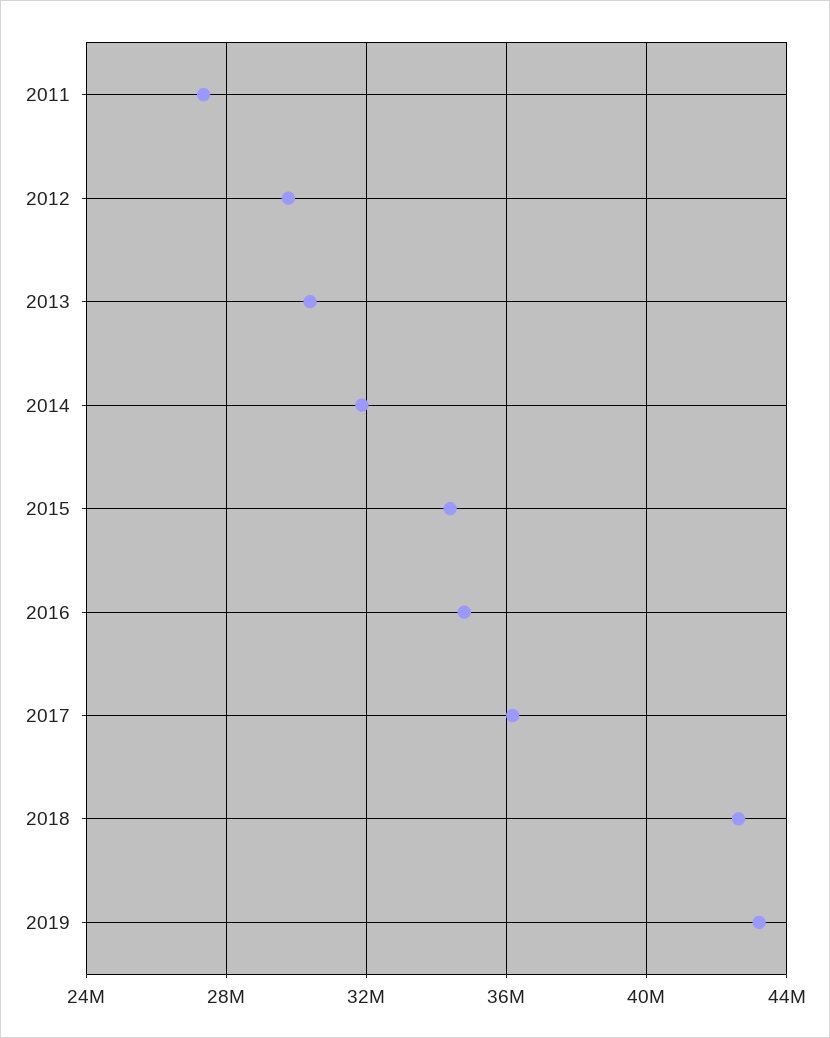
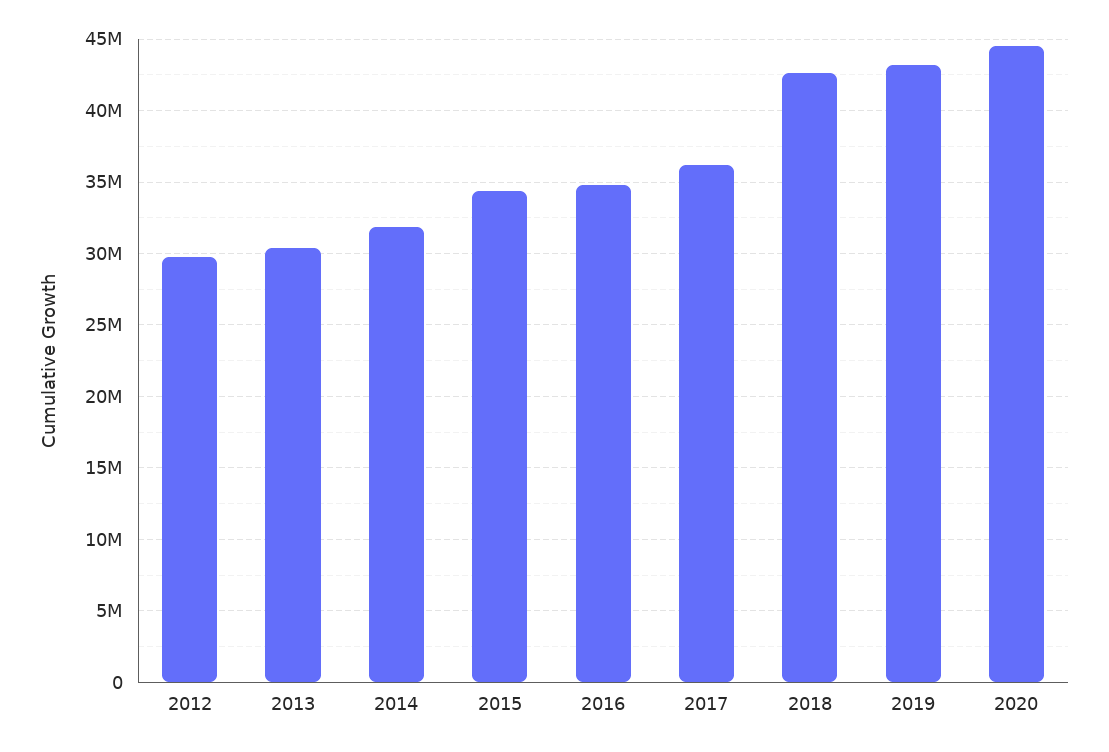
2011: 27500000 -> none
2020: none -> 44500000

